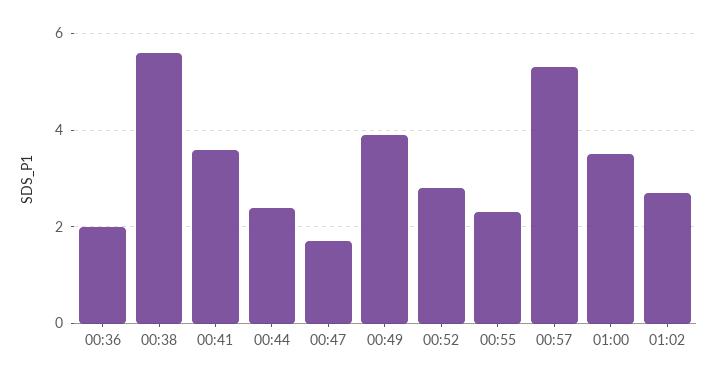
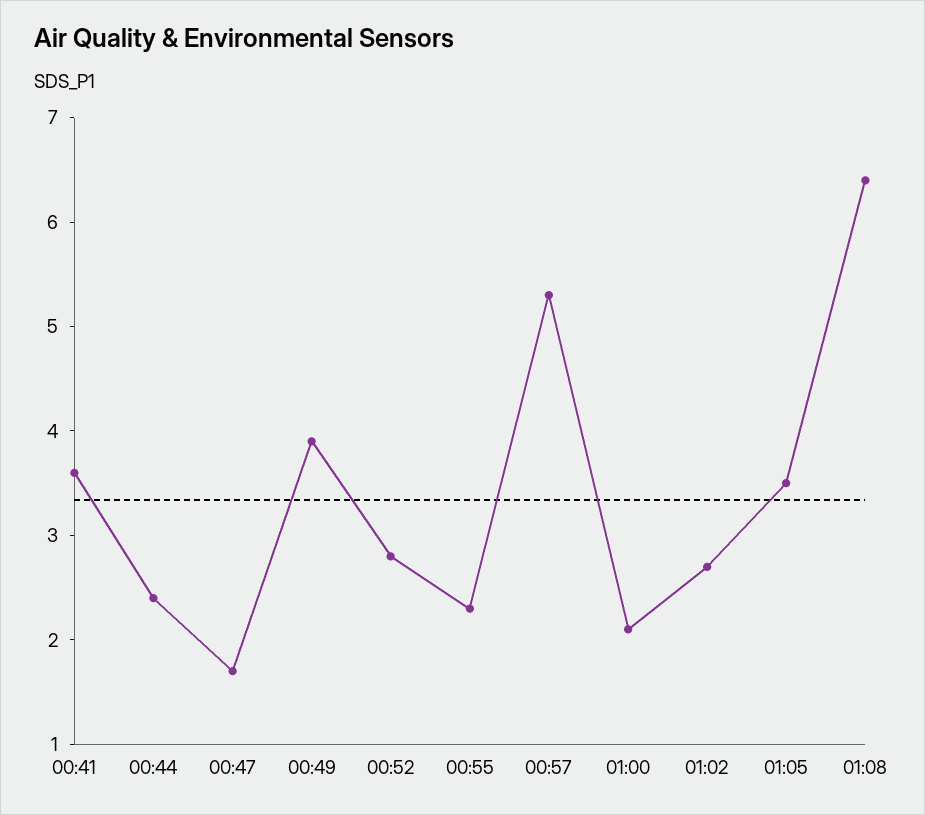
00:36: 2 -> none
00:38: 5.5 -> none
01:00: 3.5 -> 2.1
01:05: none -> 3.5
01:08: none -> 6.4

